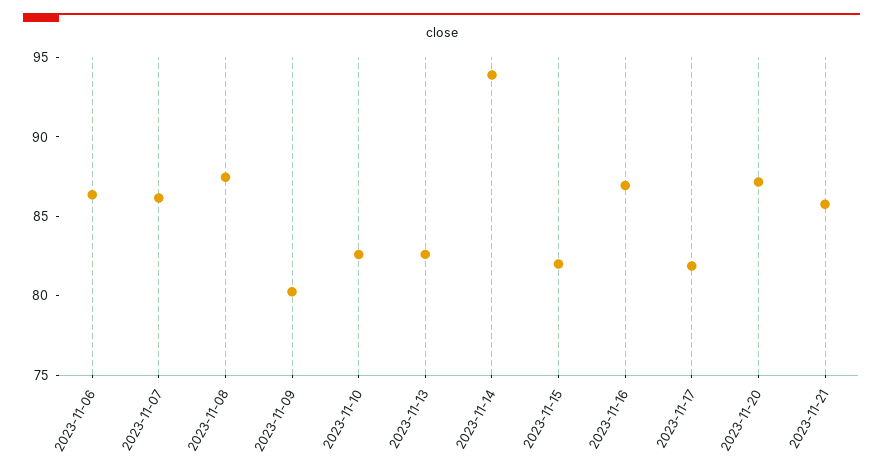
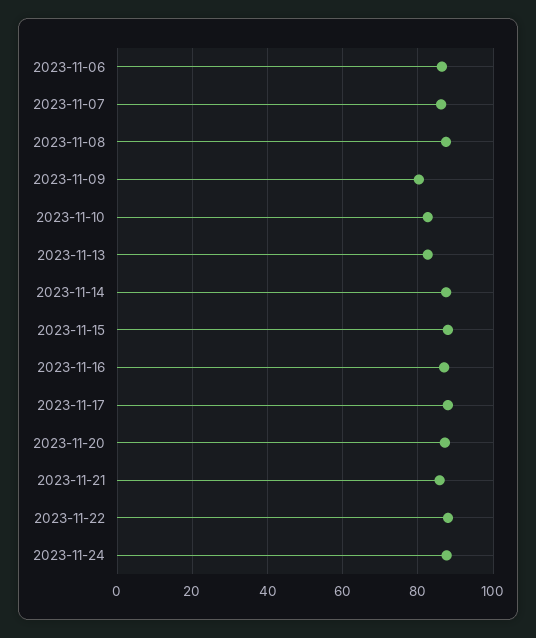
2023-11-14: 94 -> 88
2023-11-15: 82 -> 88
2023-11-17: 82 -> 88
2023-11-22: none -> 88
2023-11-24: none -> 88

